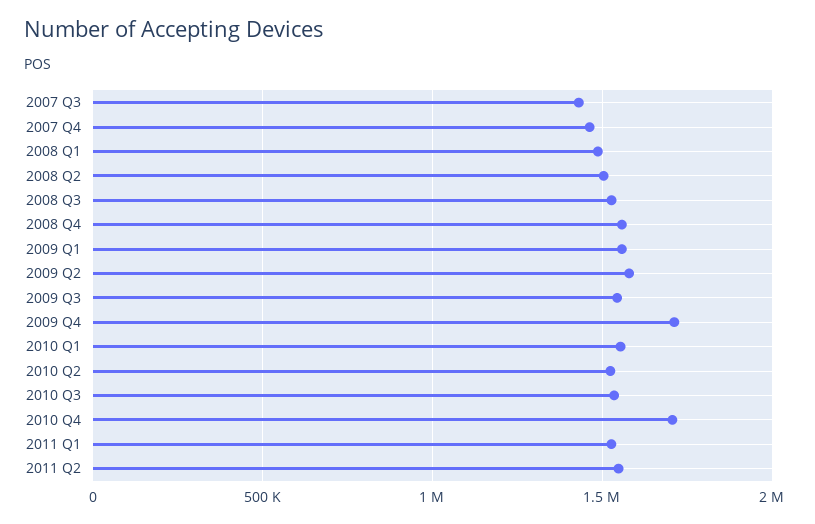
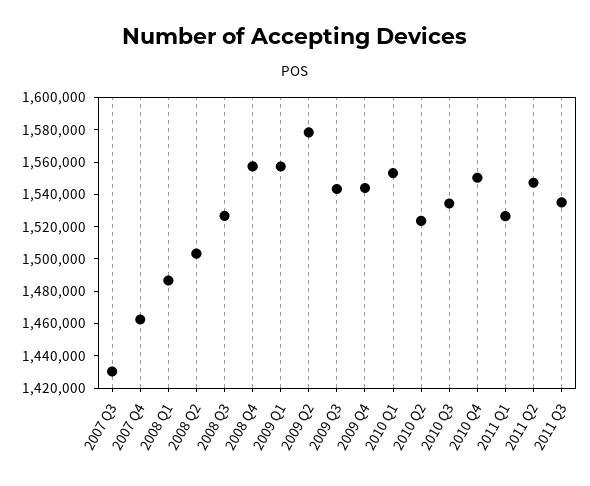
2009 Q4: 1700000 -> 1545000
2010 Q4: 1700000 -> 1550000
2011 Q3: none -> 1535000

